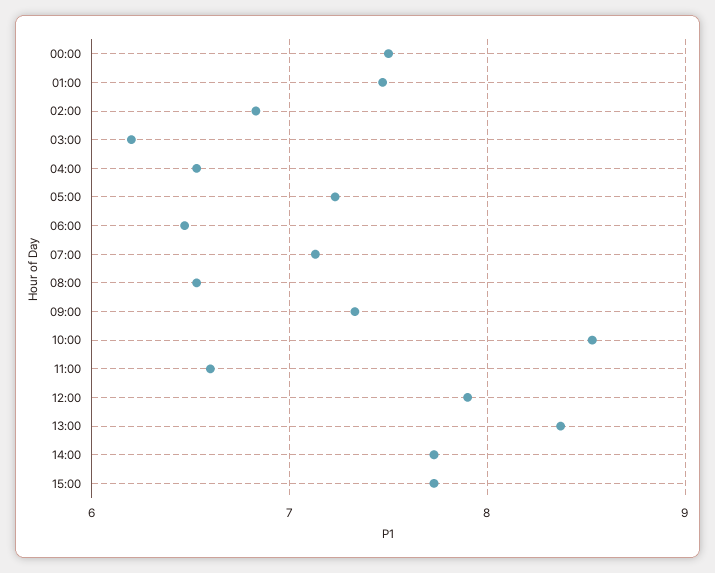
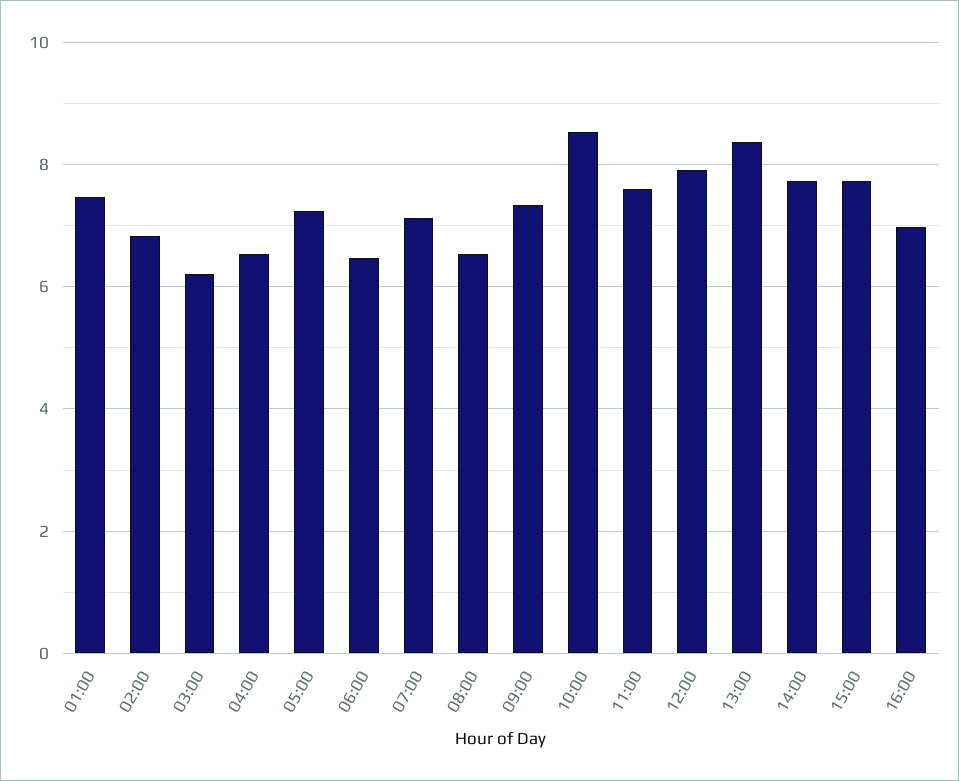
00:00: 7.5 -> none
11:00: 6.6 -> 7.6
16:00: none -> 7

